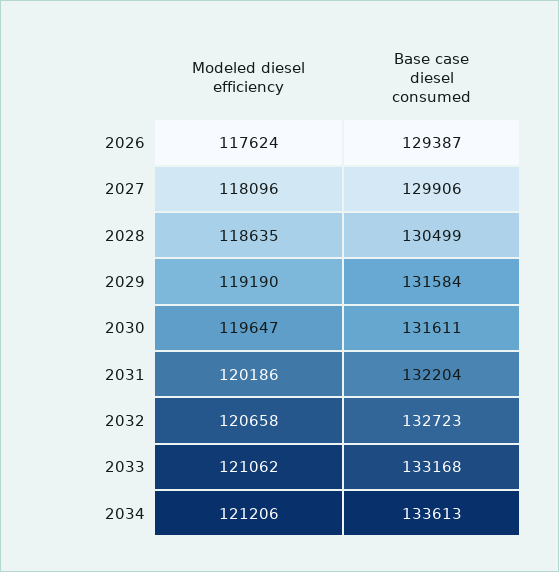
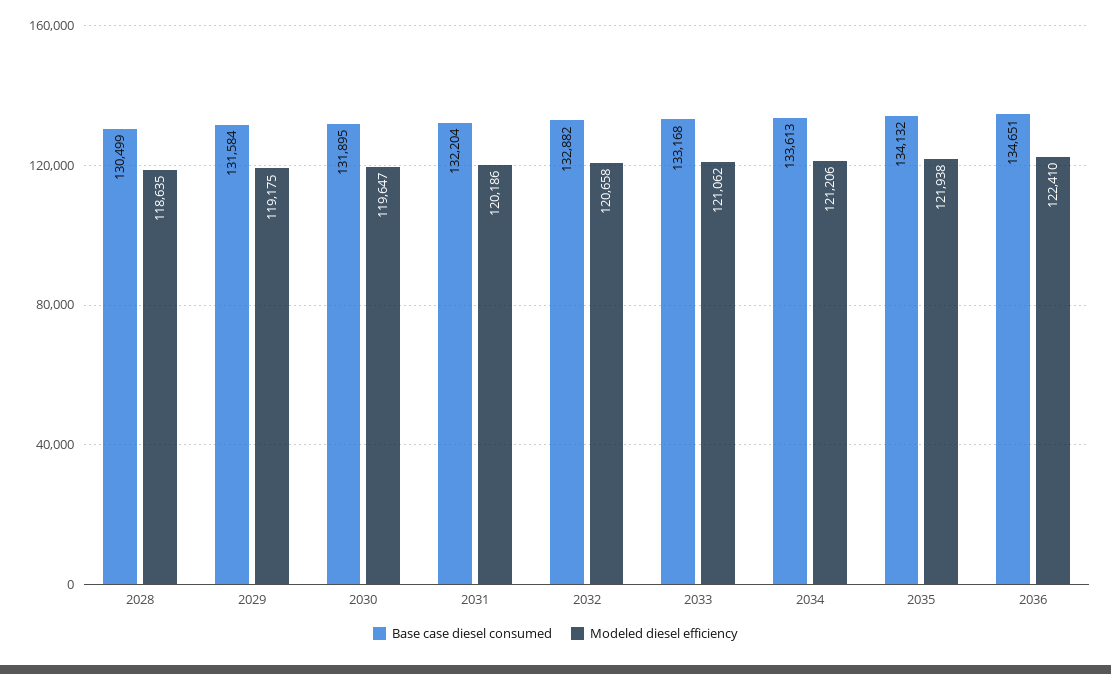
Modeled diesel efficiency, 2026: 117624 -> none
Base case diesel consumed, 2026: 129387 -> none
Modeled diesel efficiency, 2027: 118096 -> none
Base case diesel consumed, 2027: 129906 -> none
Modeled diesel efficiency, 2029: 119190 -> 119175
Base case diesel consumed, 2030: 131611 -> 131895
Base case diesel consumed, 2032: 132723 -> 132882
Base case diesel consumed, 2035: none -> 134132
Modeled diesel efficiency, 2035: none -> 121938
Base case diesel consumed, 2036: none -> 134651
Modeled diesel efficiency, 2036: none -> 122410

